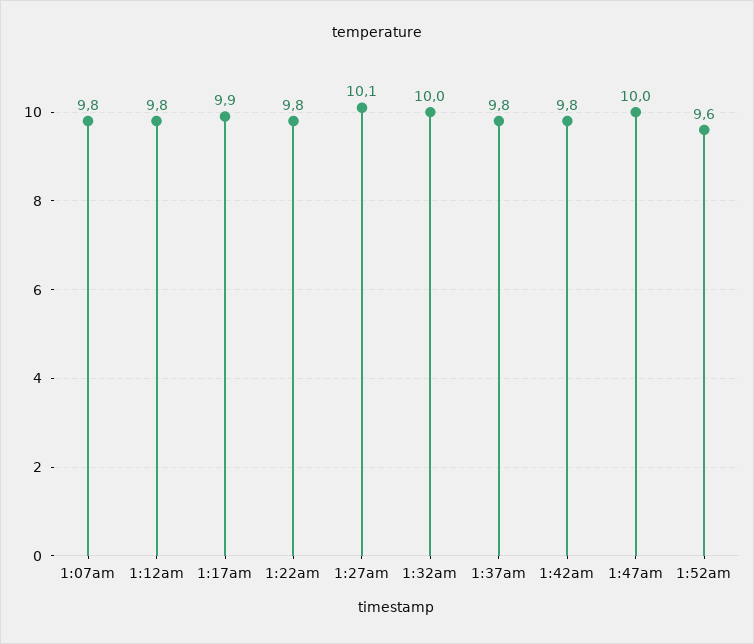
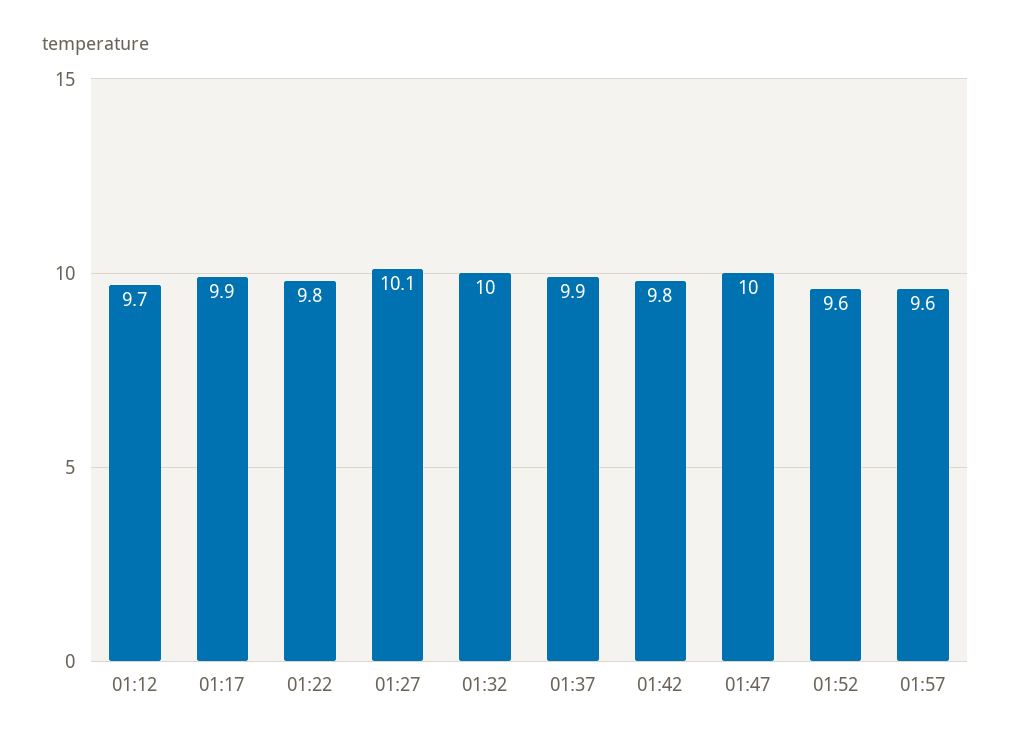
1:07am: 9.8 -> none
1:12am: 9.8 -> 9.7
1:37am: 9.8 -> 9.9
01:57: none -> 9.6

